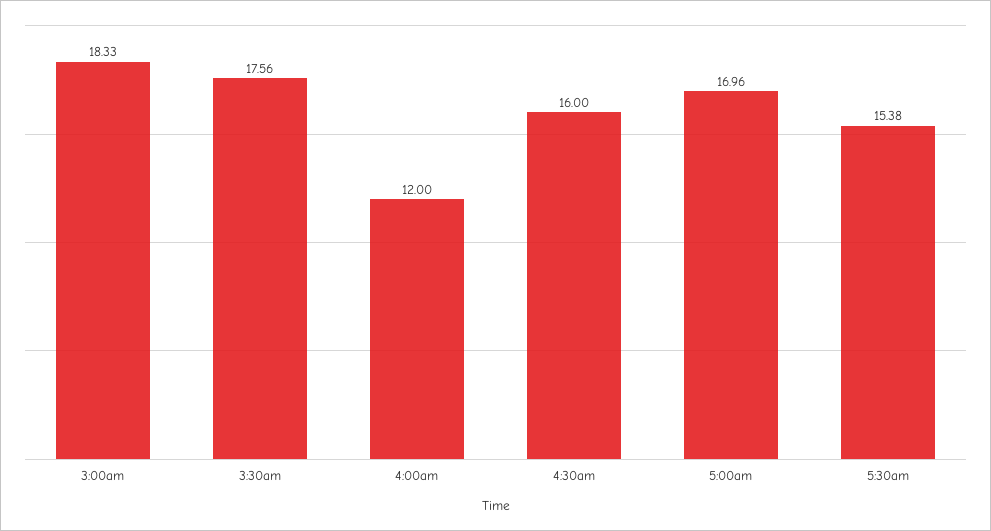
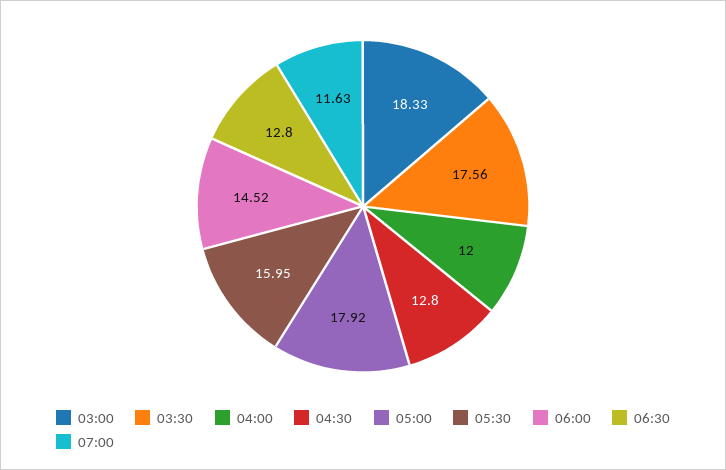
4:30am: 16 -> 12.8
5:00am: 16.96 -> 17.92
5:30am: 15.38 -> 15.95
06:00: none -> 14.52
06:30: none -> 12.8
07:00: none -> 11.63

